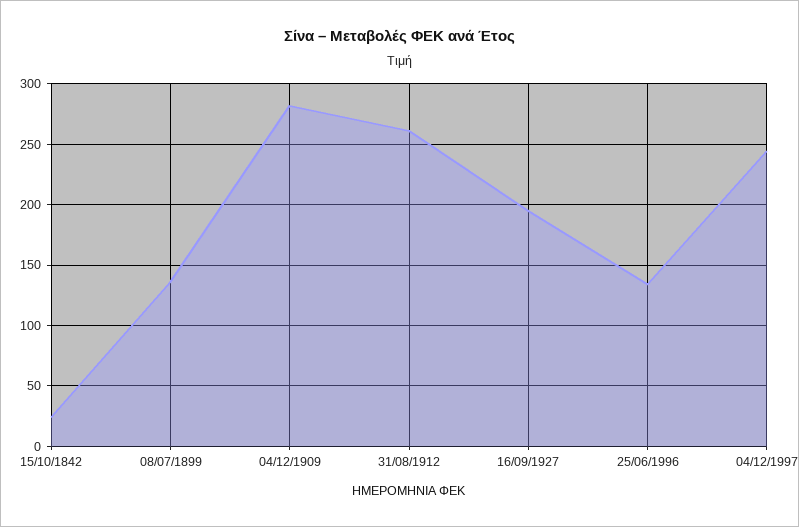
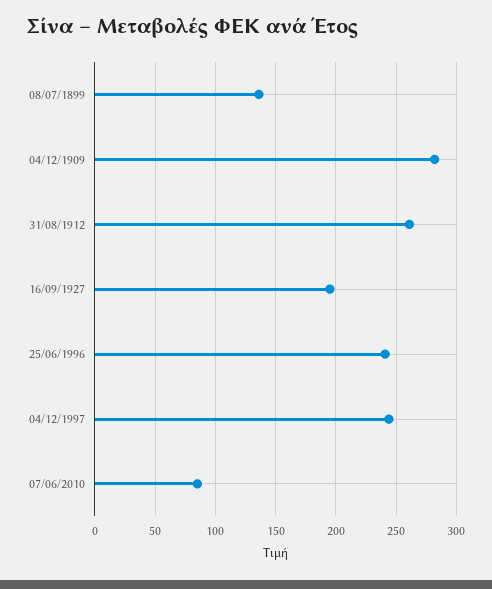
15/10/1842: 25 -> none
25/06/1996: 135 -> 240
07/06/2010: none -> 85

